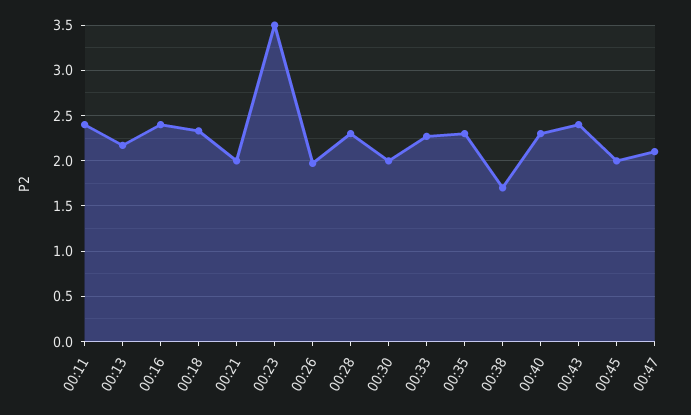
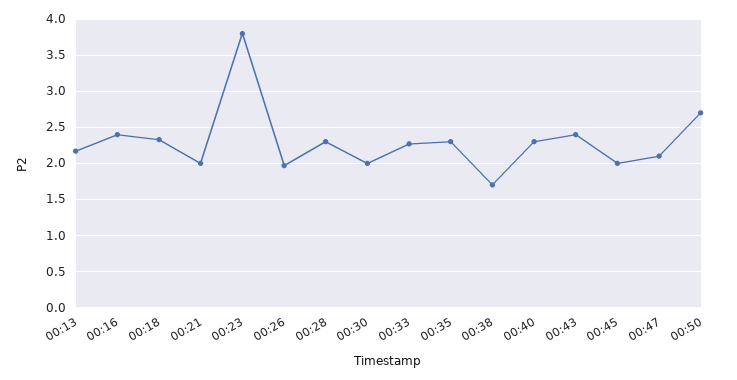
00:11: 2.4 -> none
00:23: 3.5 -> 3.8
00:50: none -> 2.7

